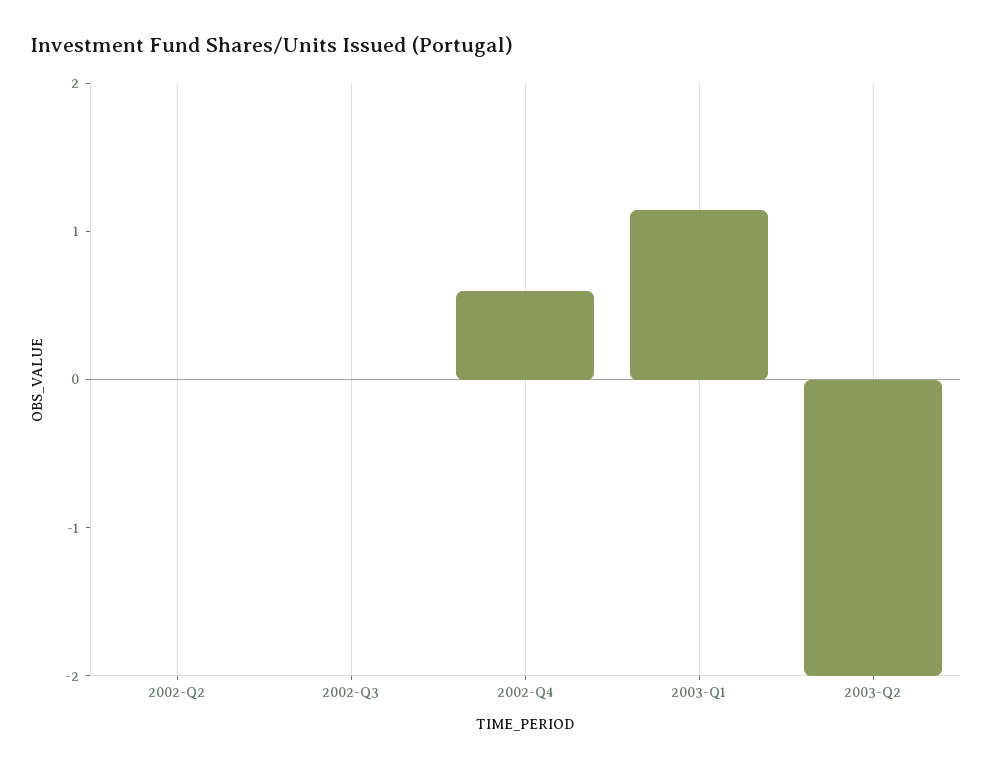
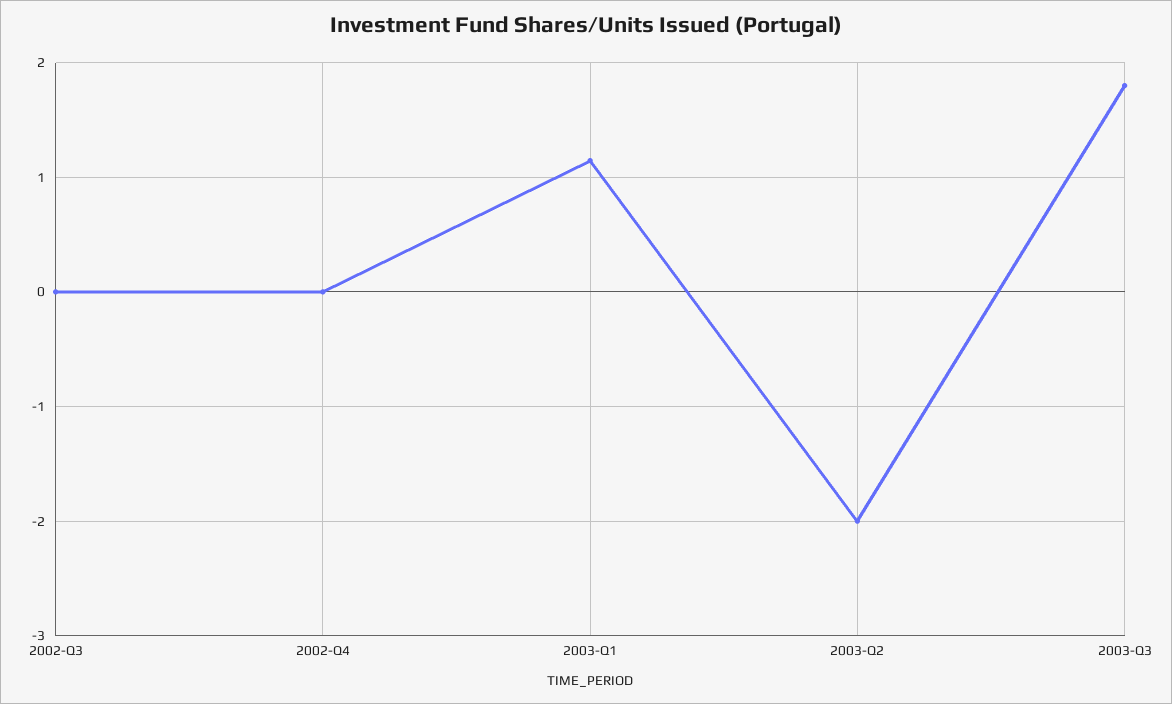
2002-Q2: 0 -> none
2002-Q4: 0.6 -> 0
2003-Q3: none -> 1.8

